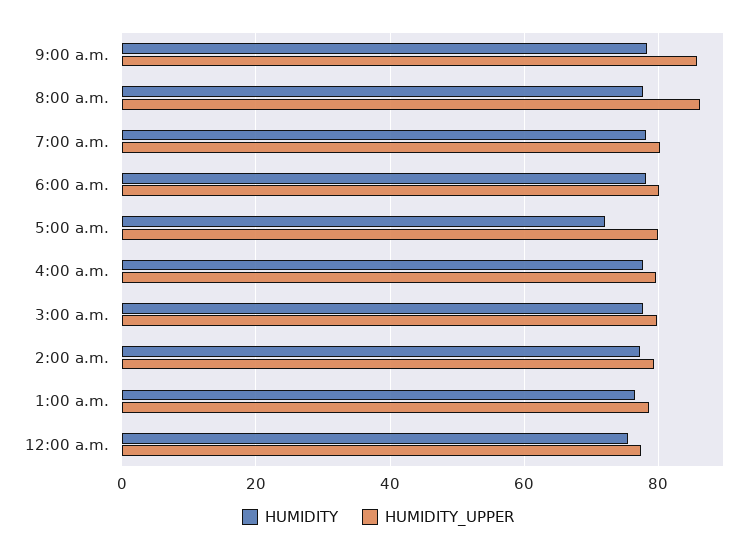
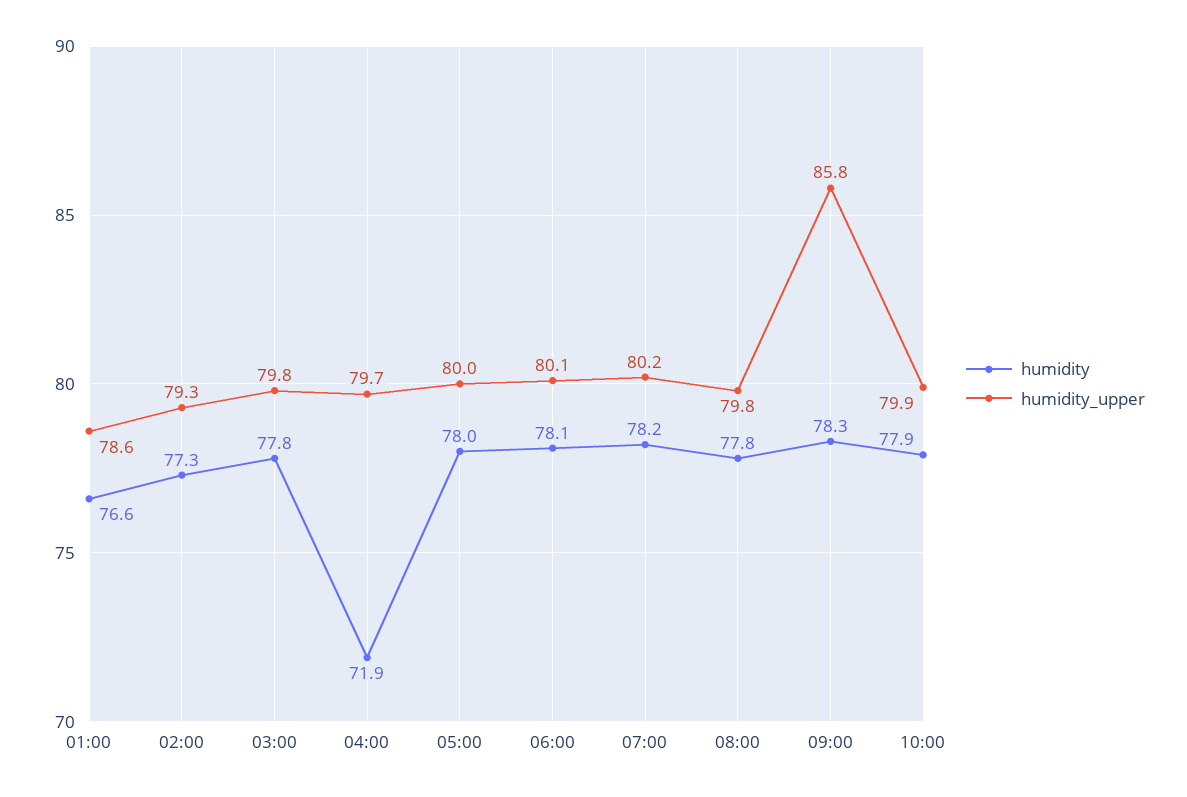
HUMIDITY_UPPER, 8:00 a.m.: 86 -> 79.8
HUMIDITY, 5:00 a.m.: 72 -> 78
HUMIDITY, 4:00 a.m.: 78 -> 71.9
HUMIDITY, 12:00 a.m.: 76 -> none
HUMIDITY_UPPER, 12:00 a.m.: 78 -> none
HUMIDITY, 10:00: none -> 77.9
HUMIDITY_UPPER, 10:00: none -> 79.9

